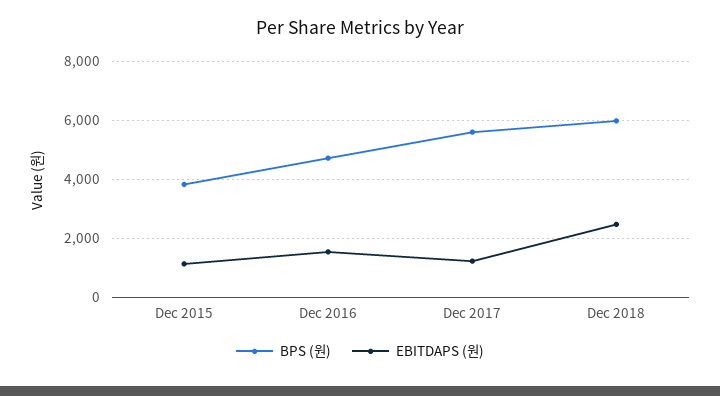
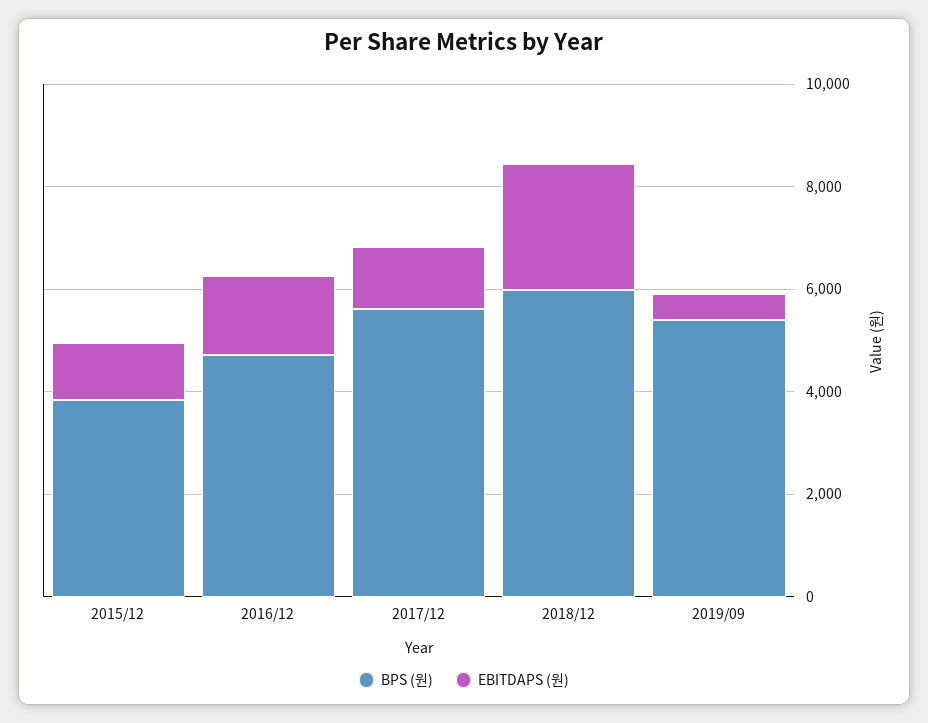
BPS (원), 2019/09: none -> 5500
EBITDAPS (원), 2019/09: none -> 500

